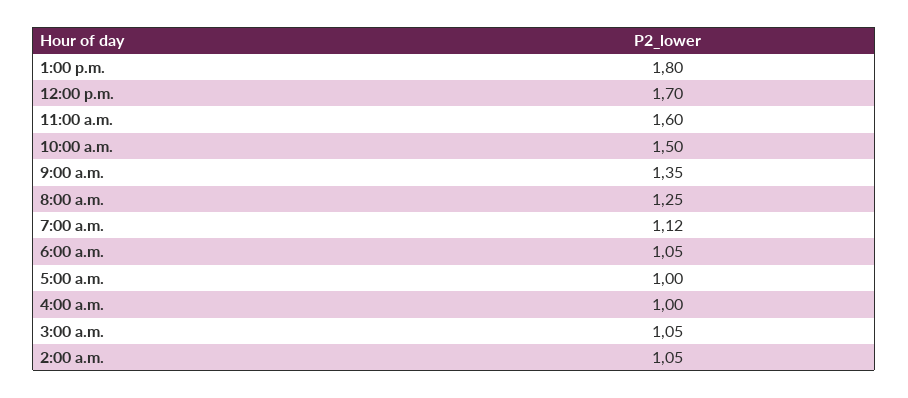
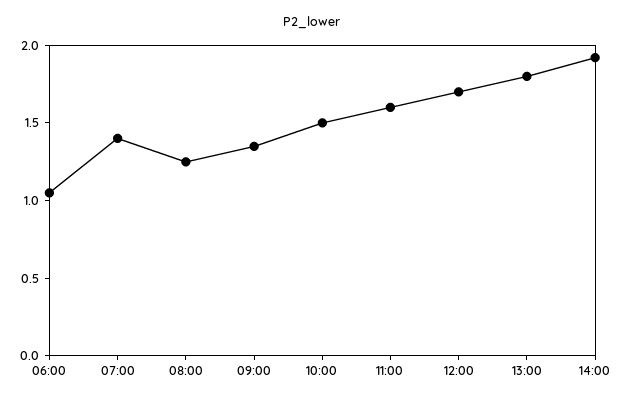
7:00 a.m.: 1.12 -> 1.4
5:00 a.m.: 1 -> none
4:00 a.m.: 1 -> none
3:00 a.m.: 1.05 -> none
2:00 a.m.: 1.05 -> none
14:00: none -> 1.9

